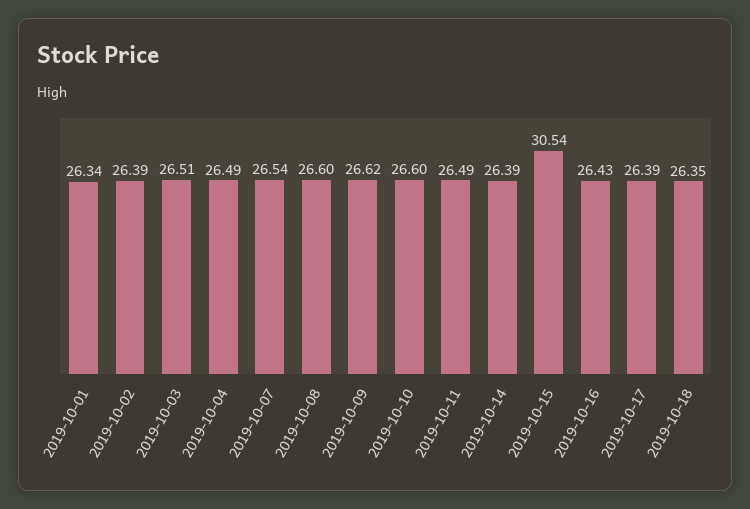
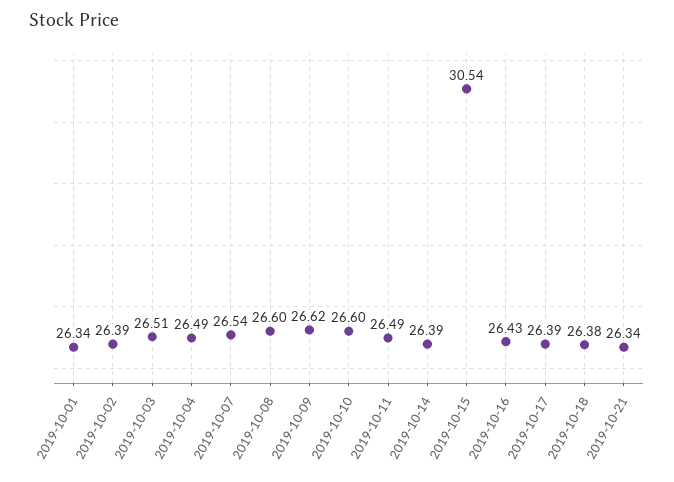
2019-10-18: 26.35 -> 26.38
2019-10-21: none -> 26.34

